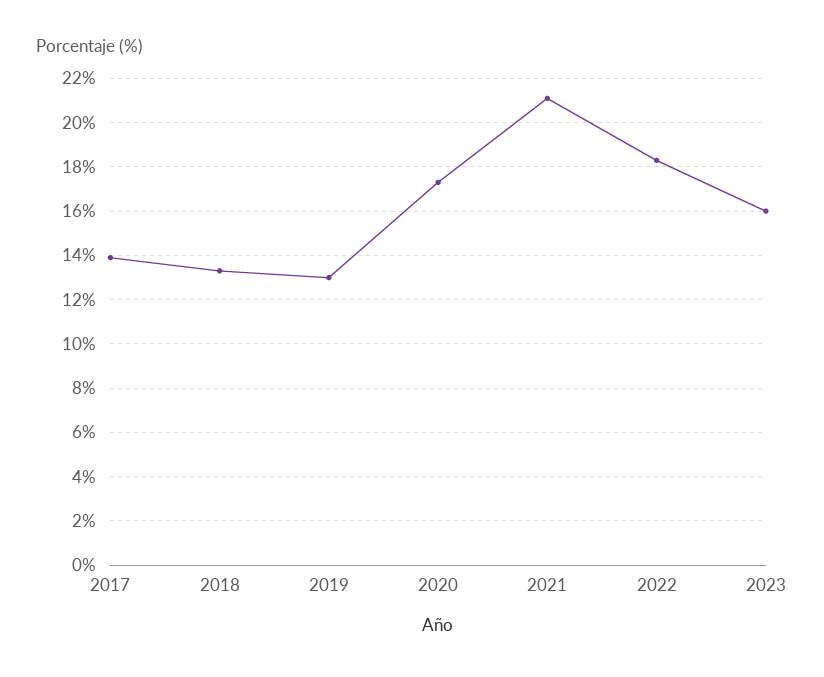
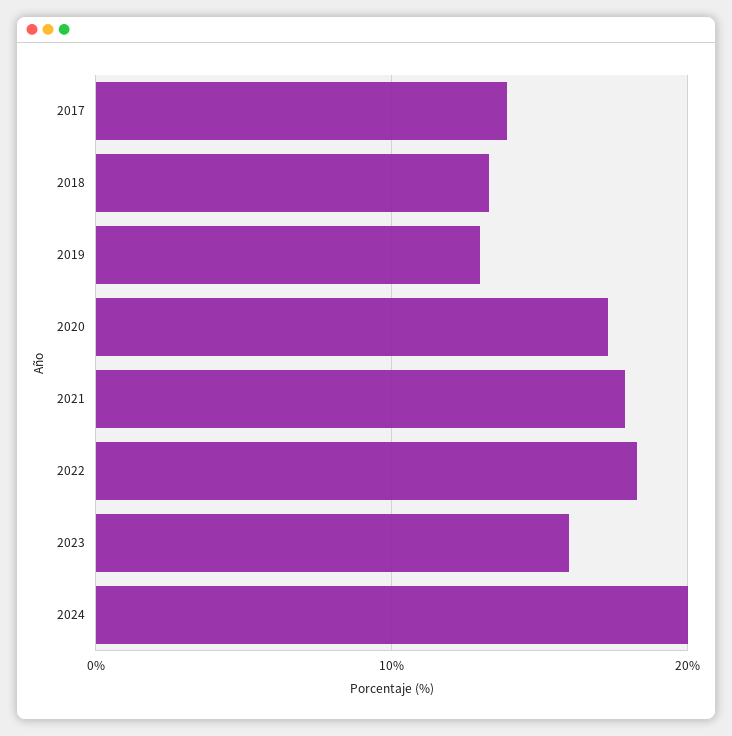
2021: 21 -> 18
2024: none -> 20

